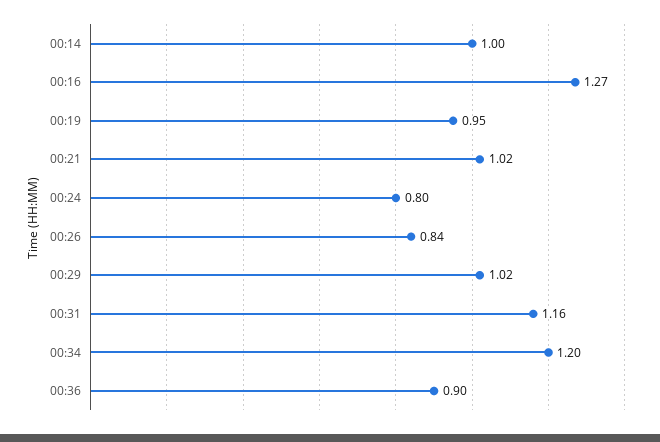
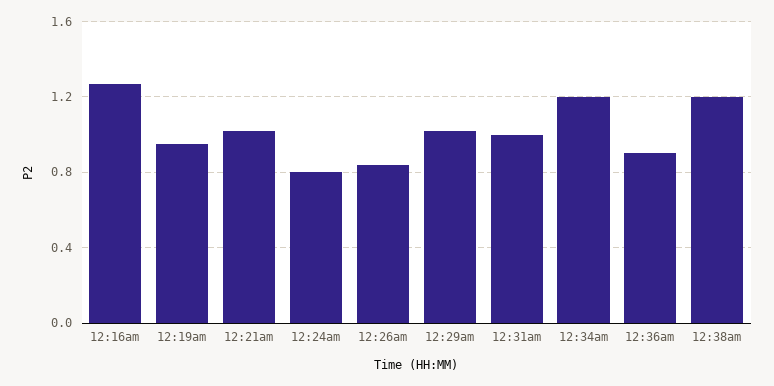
00:14: 1 -> none
00:31: 1.16 -> 1
12:38am: none -> 1.2

